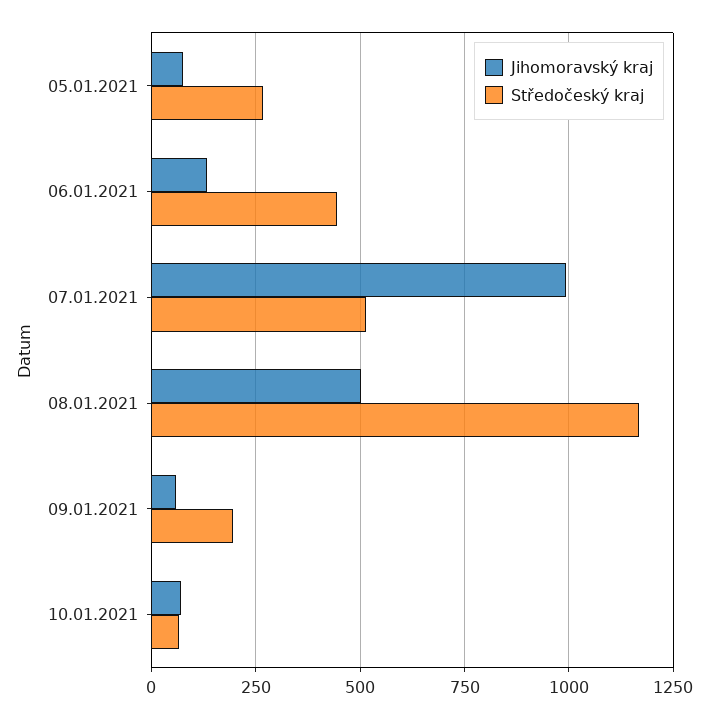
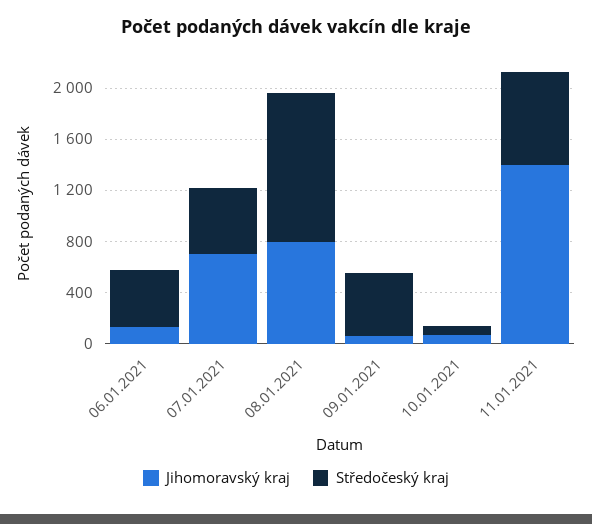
Jihomoravský kraj, 05.01.2021: 75 -> none
Středočeský kraj, 05.01.2021: 275 -> none
Jihomoravský kraj, 07.01.2021: 1000 -> 700
Jihomoravský kraj, 08.01.2021: 500 -> 800
Středočeský kraj, 09.01.2021: 200 -> 500
Jihomoravský kraj, 11.01.2021: none -> 1400
Středočeský kraj, 11.01.2021: none -> 700

